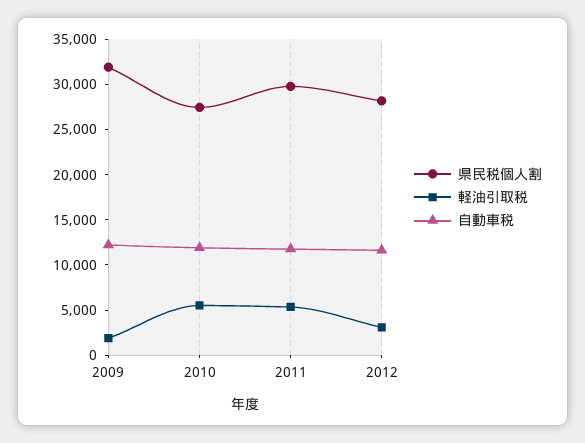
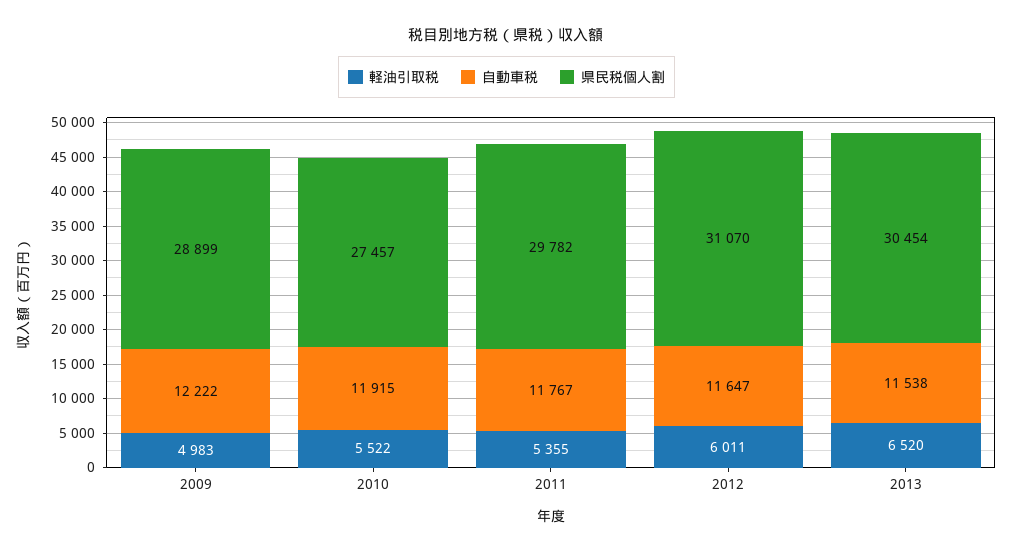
県民税個人割, 2009: 32000 -> 28899
軽油引取税, 2009: 2000 -> 4983
県民税個人割, 2012: 28000 -> 31070
軽油引取税, 2012: 3000 -> 6011
軽油引取税, 2013: none -> 6520
自動車税, 2013: none -> 11538
県民税個人割, 2013: none -> 30454

